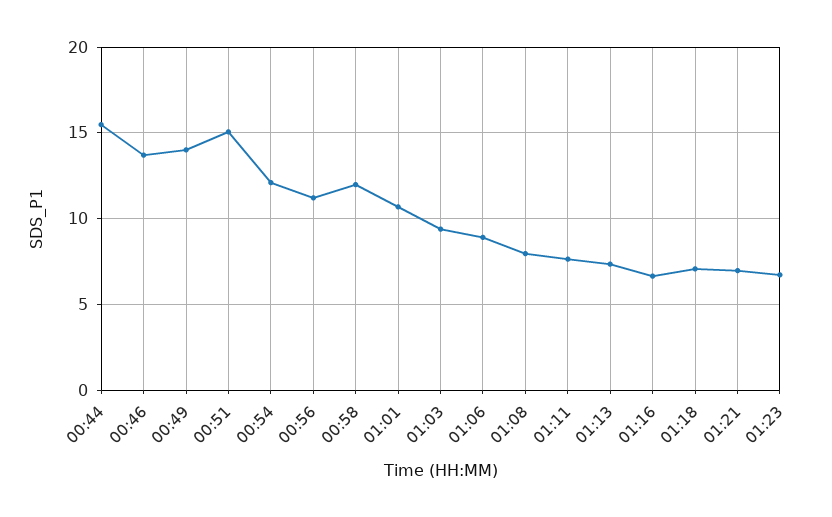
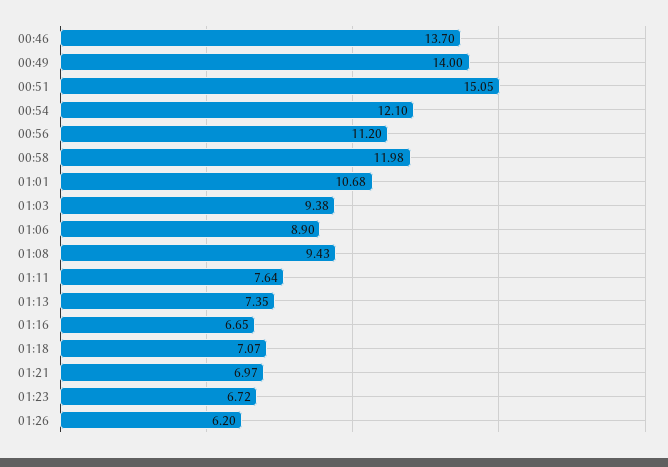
00:44: 15.5 -> none
01:08: 8 -> 9.43
01:26: none -> 6.2

